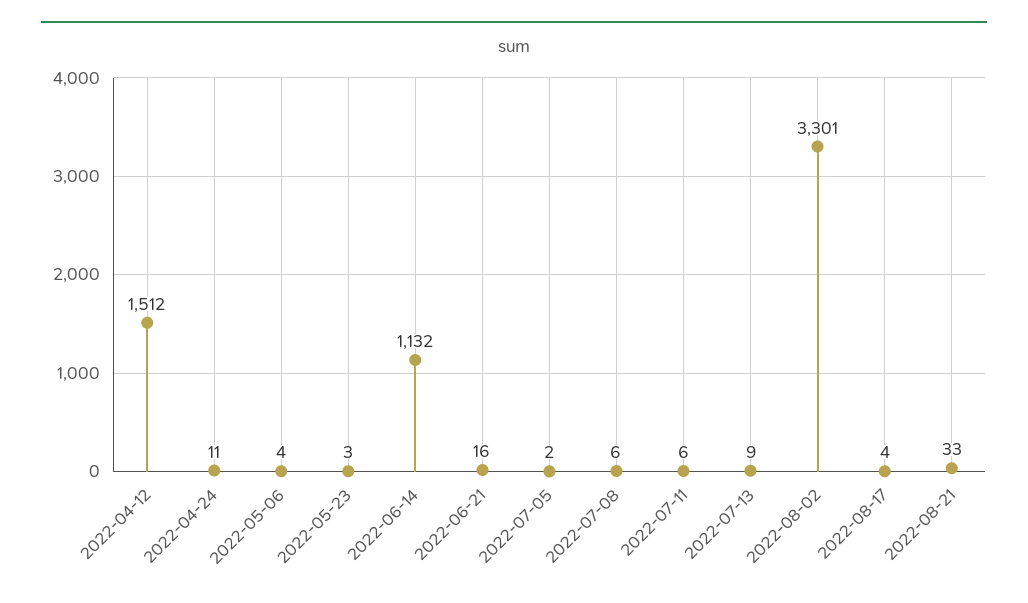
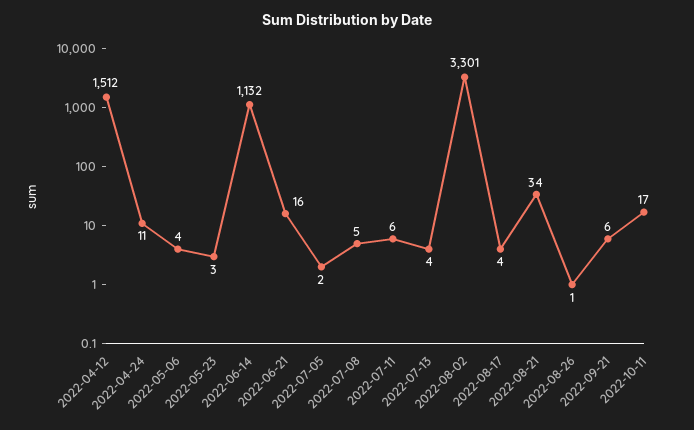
2022-07-08: 6 -> 5
2022-07-13: 9 -> 4
2022-08-21: 33 -> 34
2022-08-26: none -> 1
2022-09-21: none -> 6
2022-10-11: none -> 17

